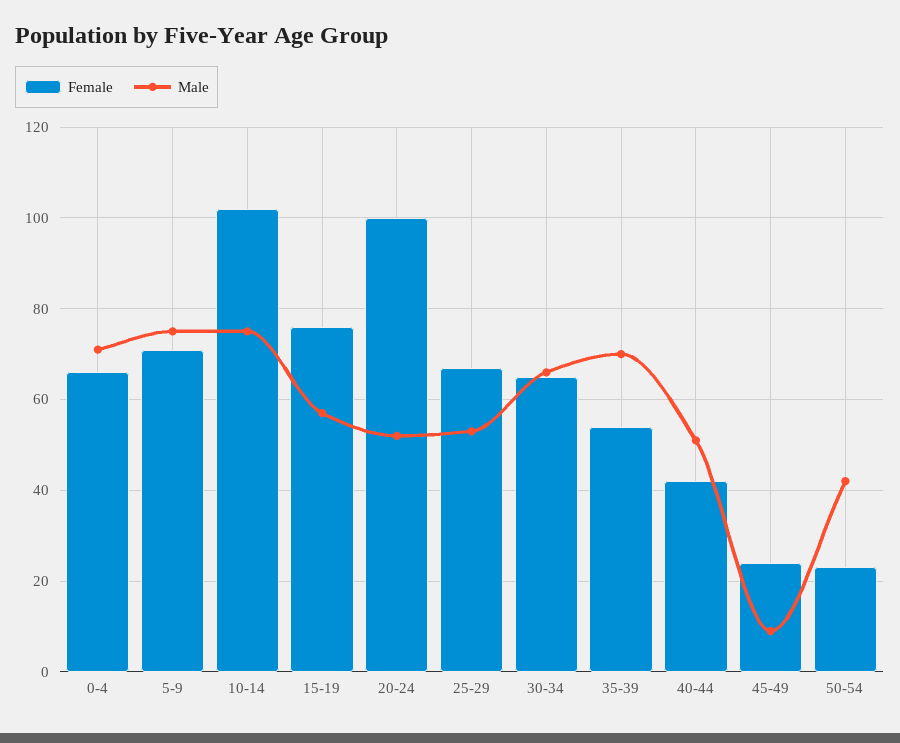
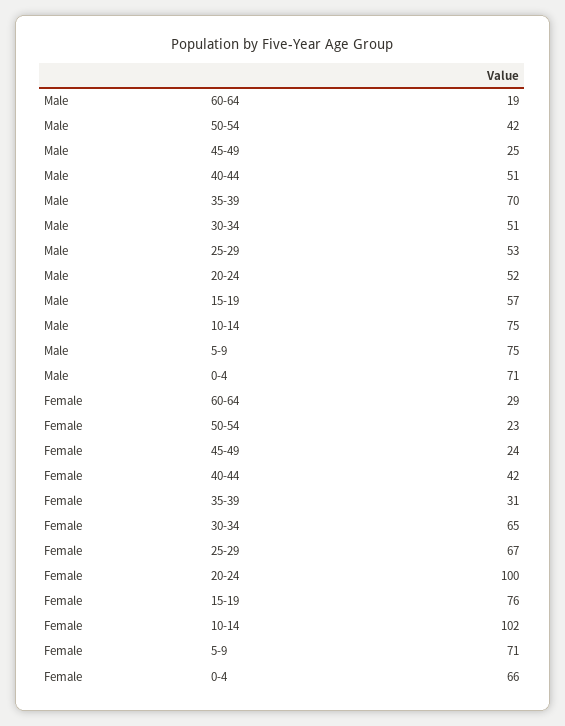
Male, 30-34: 65 -> 51
Female, 35-39: 55 -> 31
Male, 45-49: 10 -> 25
Male, 60-64: none -> 19
Female, 60-64: none -> 29

